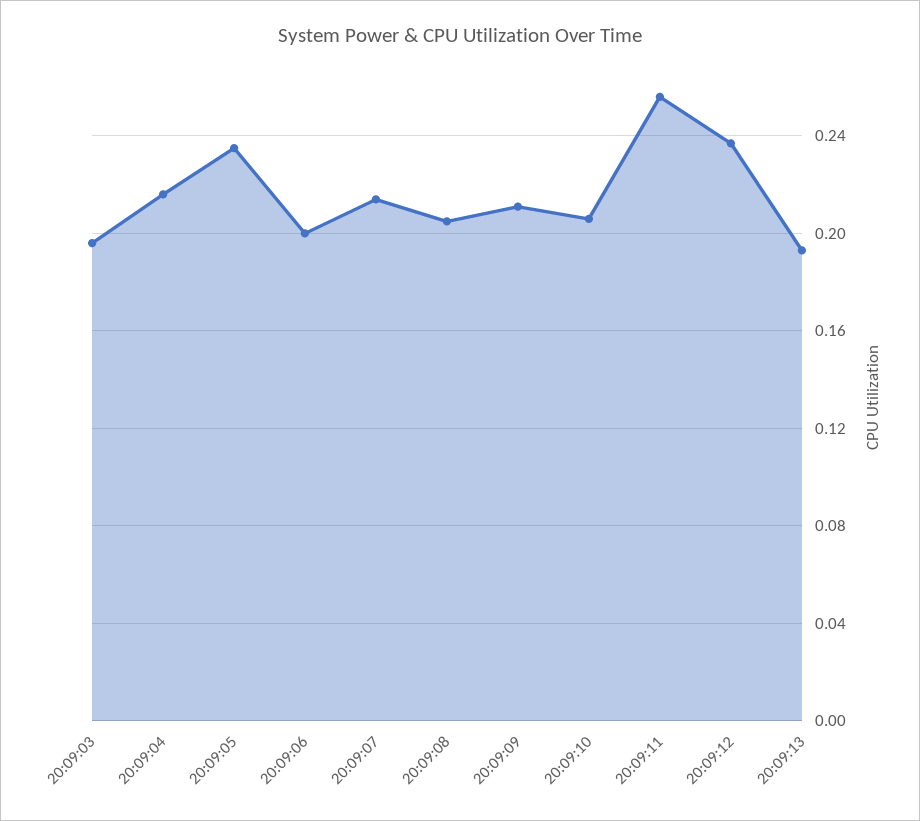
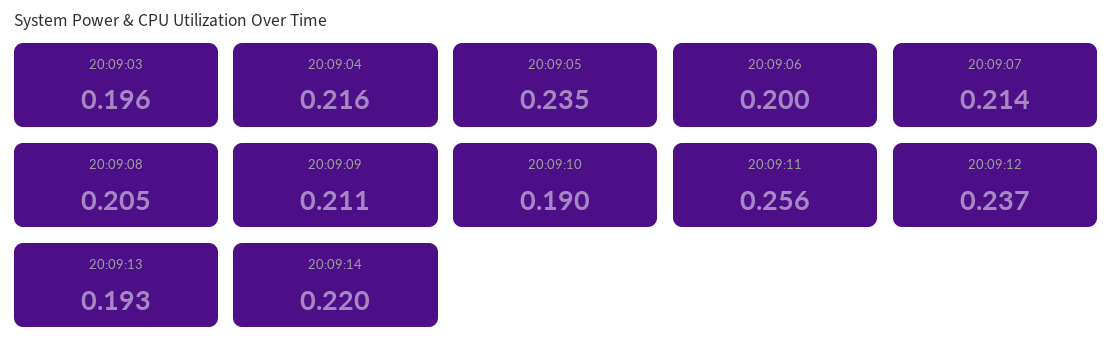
20:09:10: 0.205 -> 0.19
20:09:14: none -> 0.22

